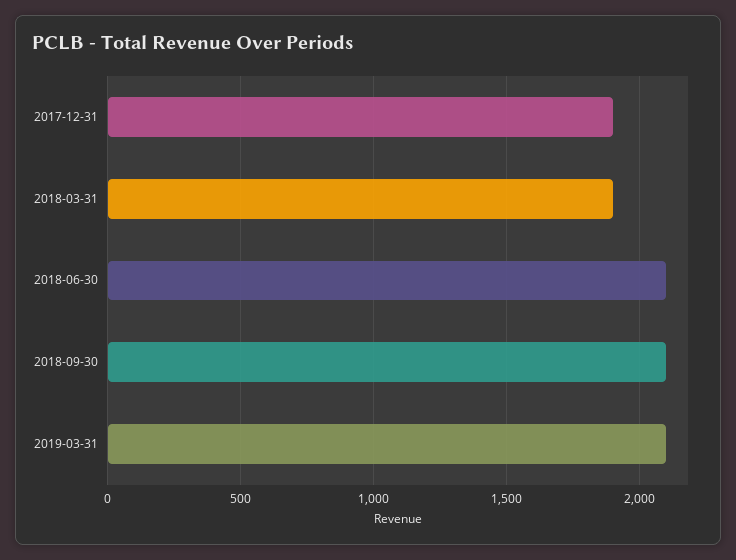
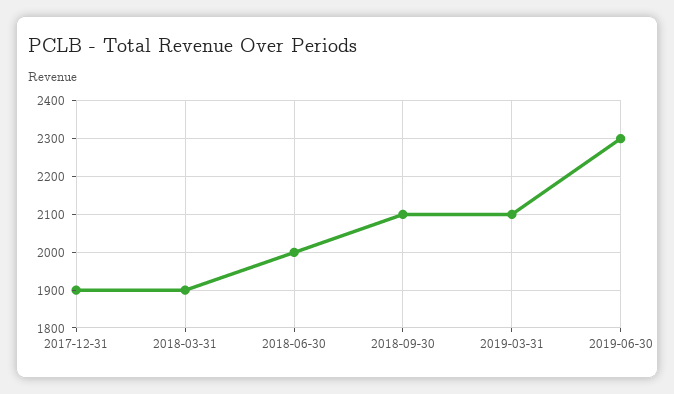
2018-06-30: 2100 -> 2000
2019-06-30: none -> 2300

